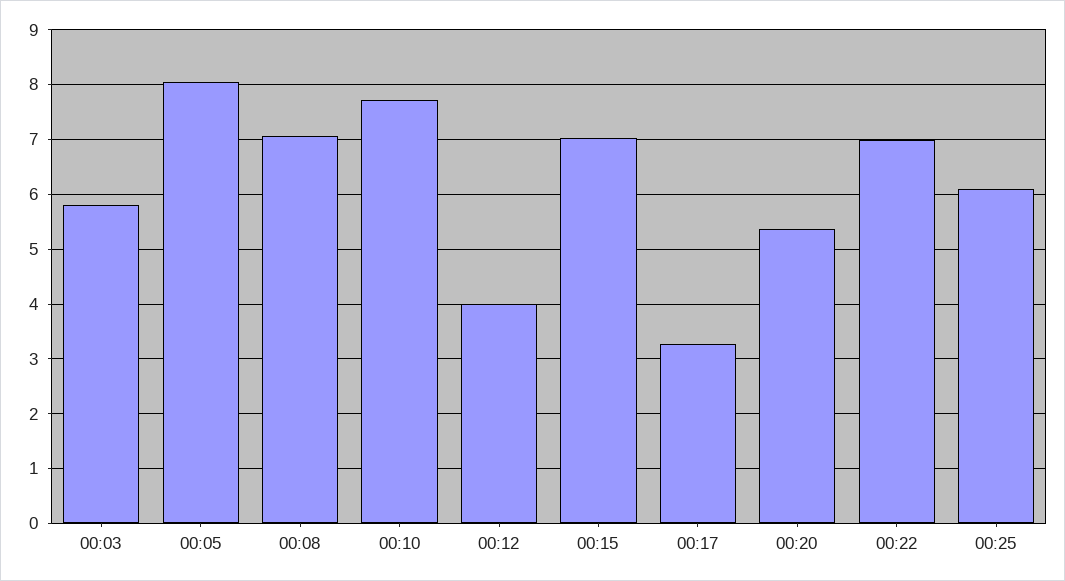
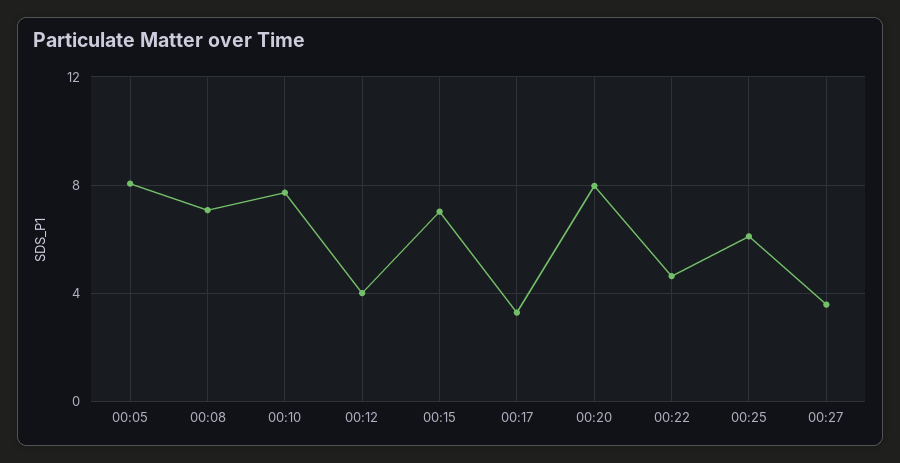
00:03: 5.8 -> none
00:20: 5.4 -> 8
00:22: 7 -> 4.5
00:27: none -> 3.5

